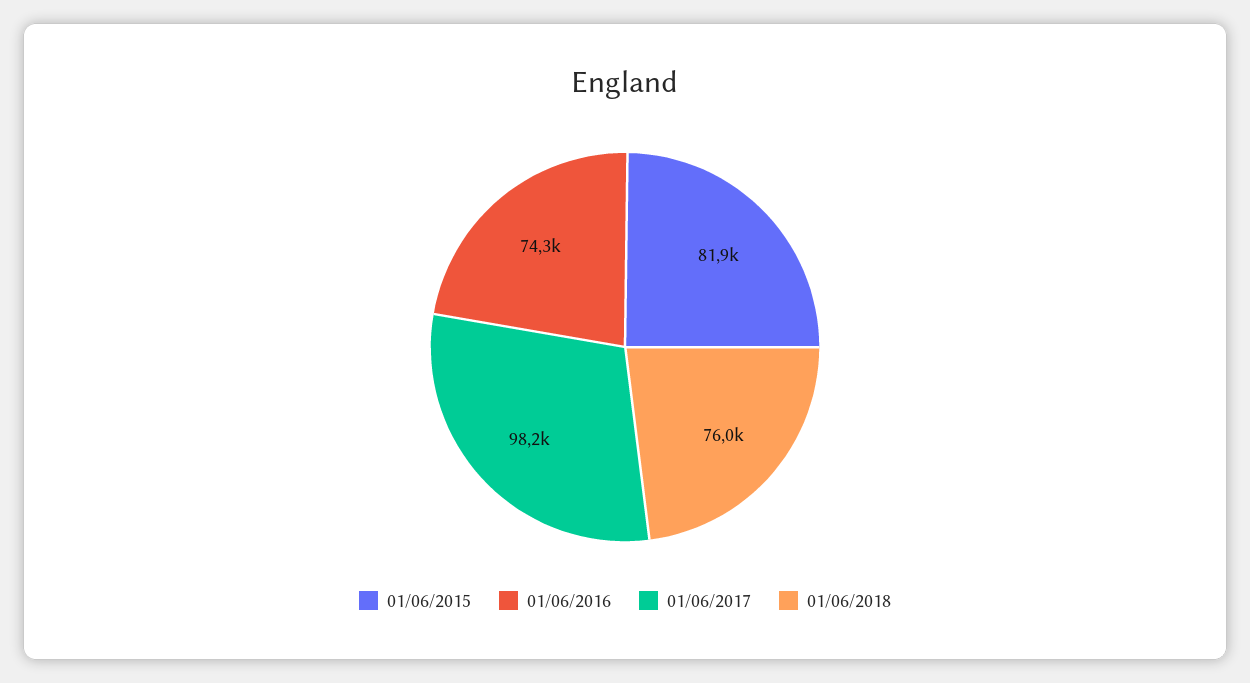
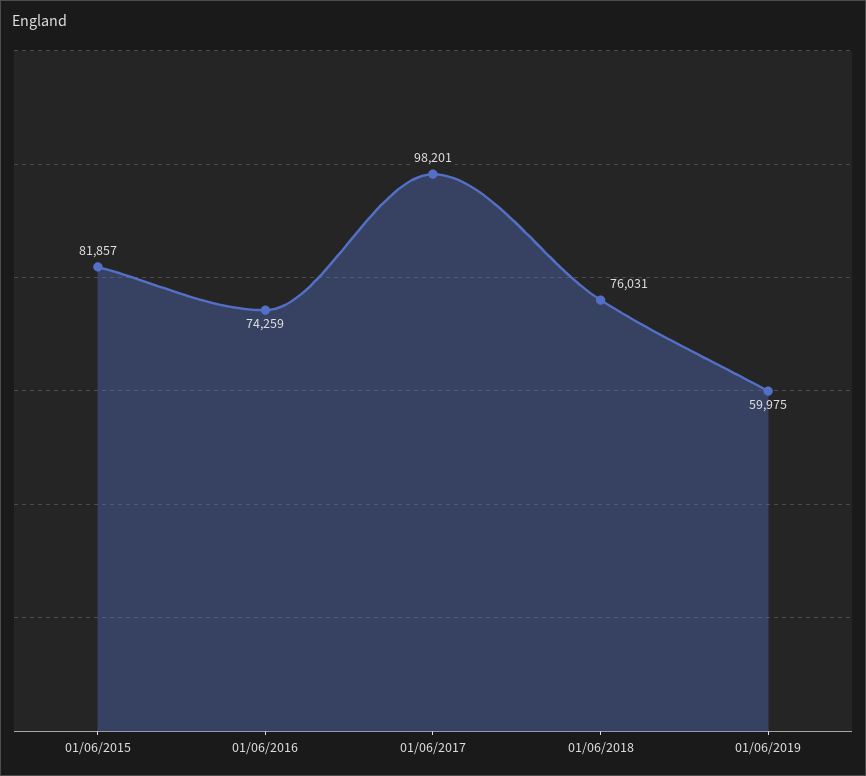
01/06/2019: none -> 59975

